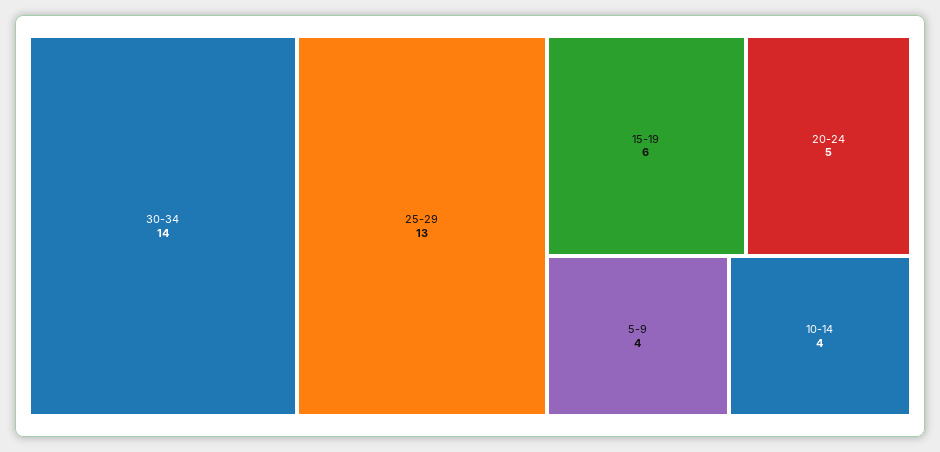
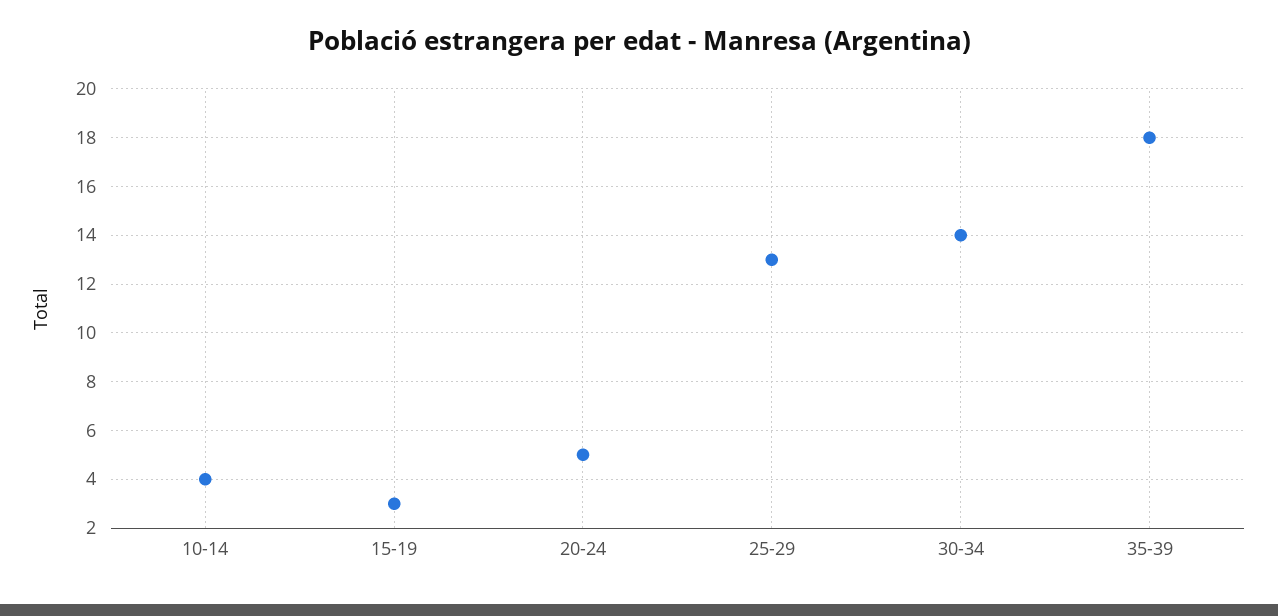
15-19: 6 -> 3
5-9: 4 -> none
35-39: none -> 18

